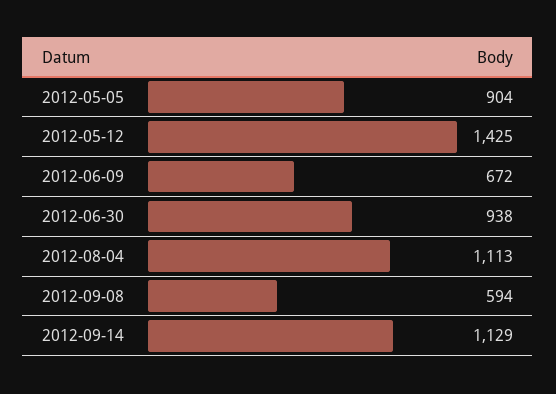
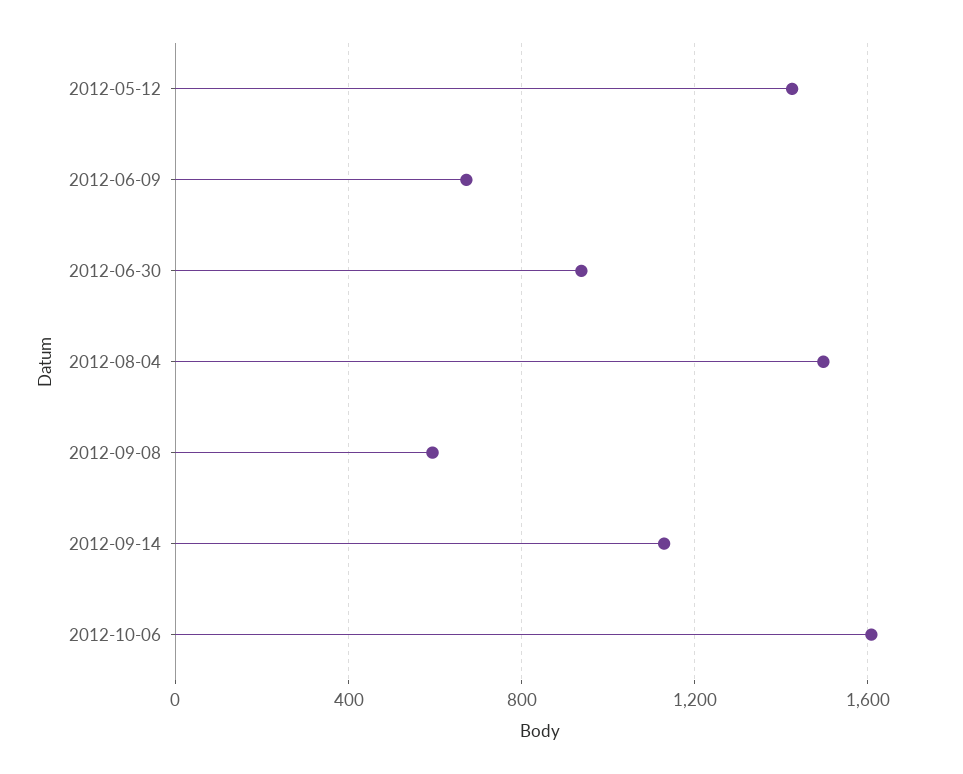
2012-05-05: 904 -> none
2012-08-04: 1113 -> 1500
2012-10-06: none -> 1600

